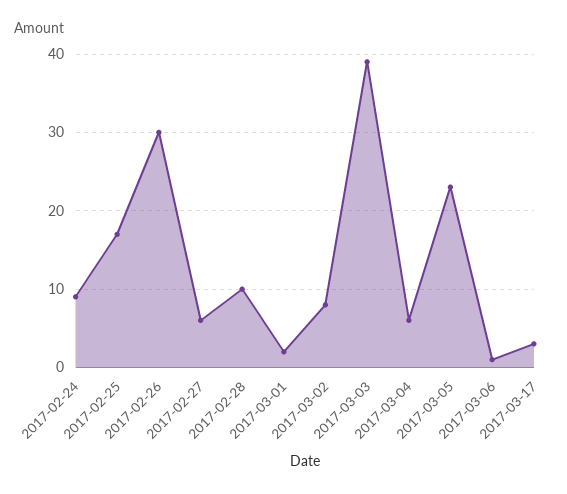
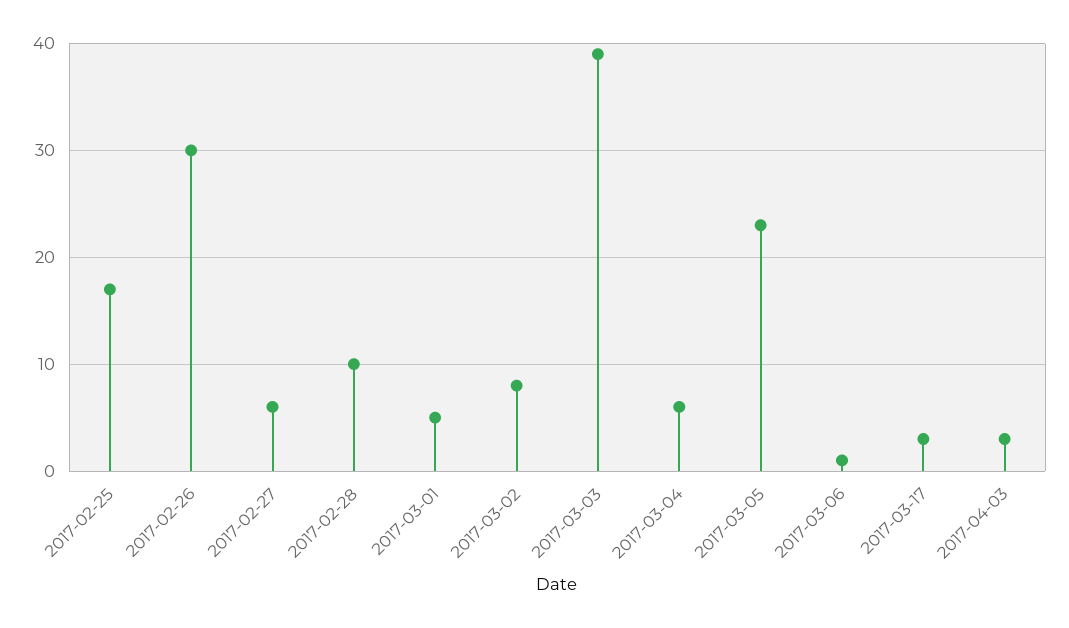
2017-02-24: 9 -> none
2017-03-01: 2 -> 5
2017-04-03: none -> 3

